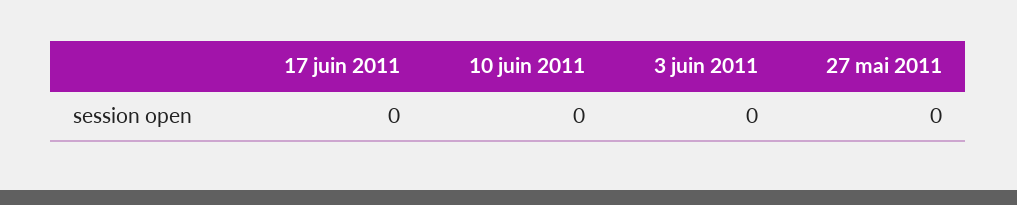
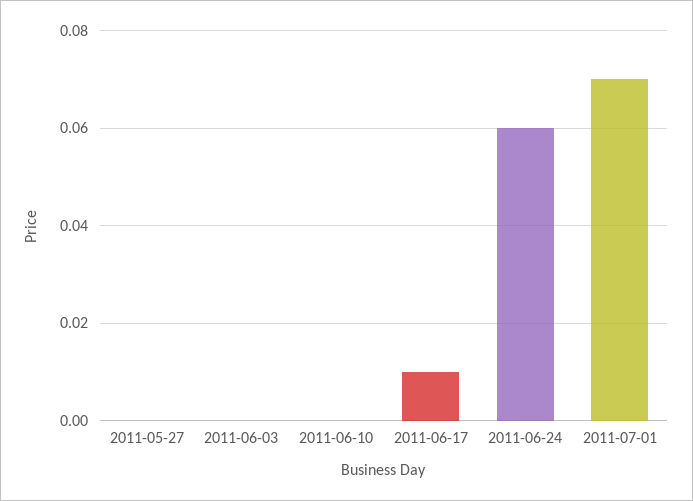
17 juin 2011: 0 -> 0.01
2011-06-24: none -> 0.06
2011-07-01: none -> 0.07

